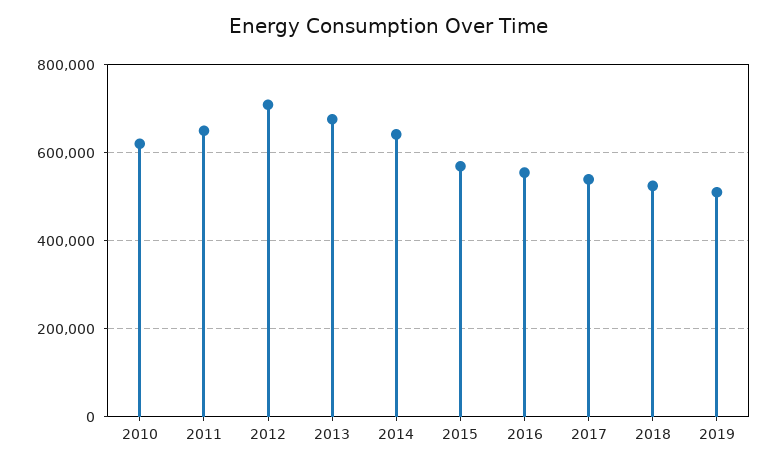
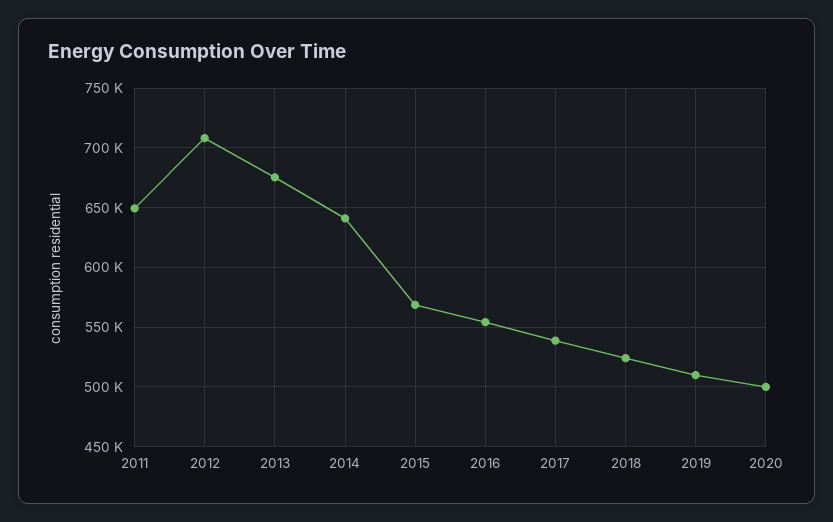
2010: 620000 -> none
2020: none -> 500000

